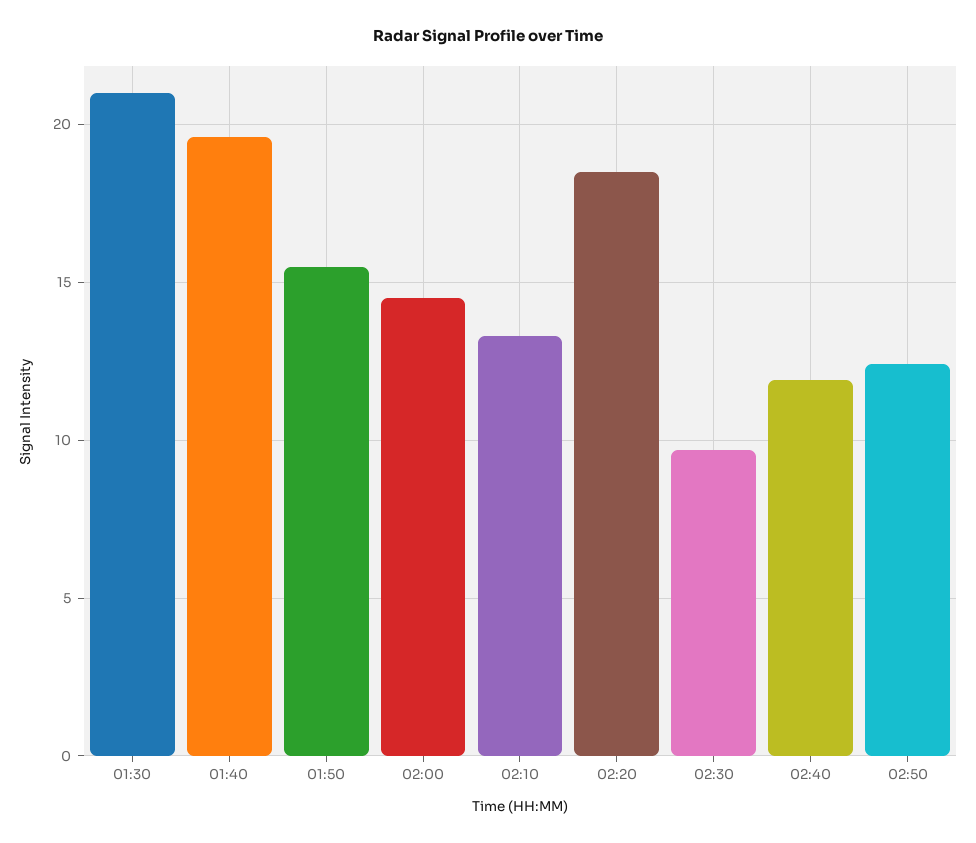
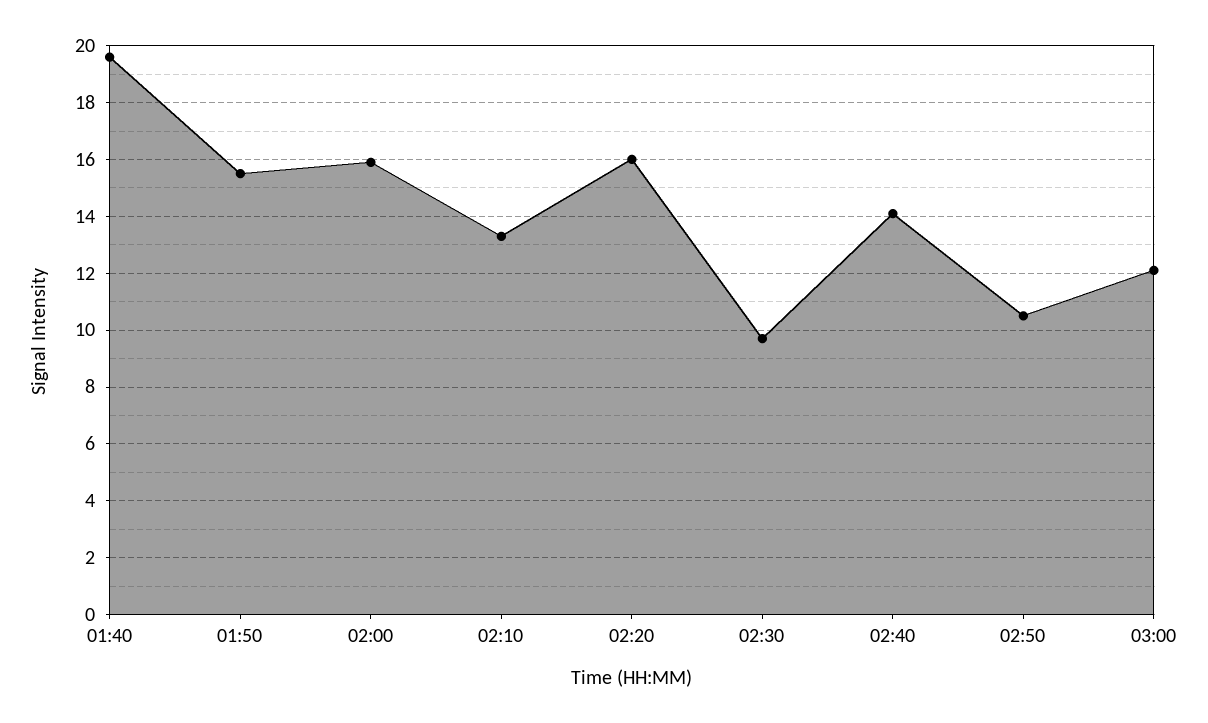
01:30: 21 -> none
02:00: 14.5 -> 16
02:20: 18.5 -> 16
02:40: 12 -> 14
02:50: 12.5 -> 10.5
03:00: none -> 12

